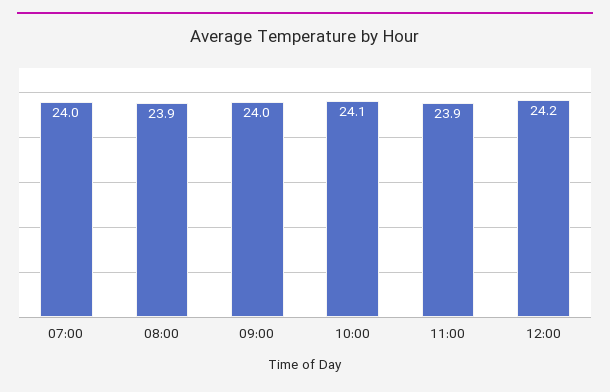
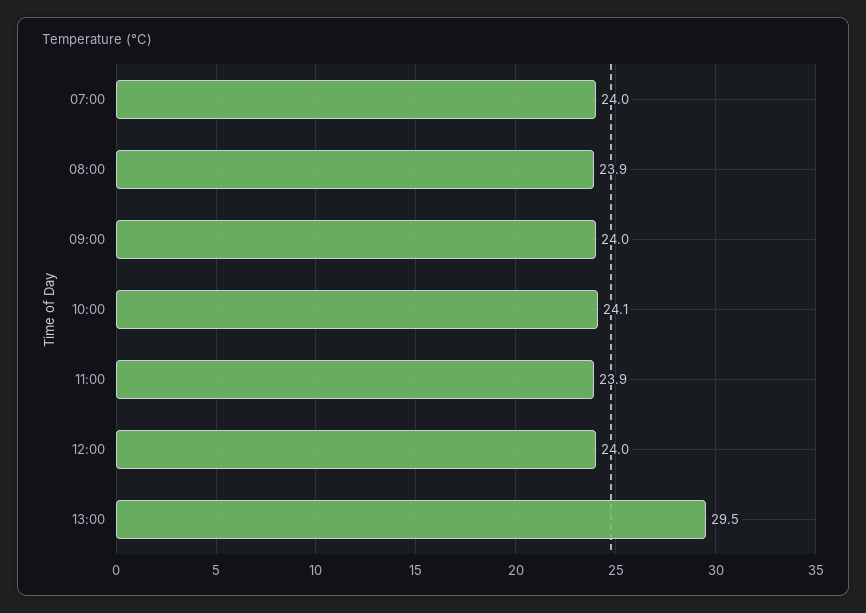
12:00: 24.2 -> 24
13:00: none -> 29.5

